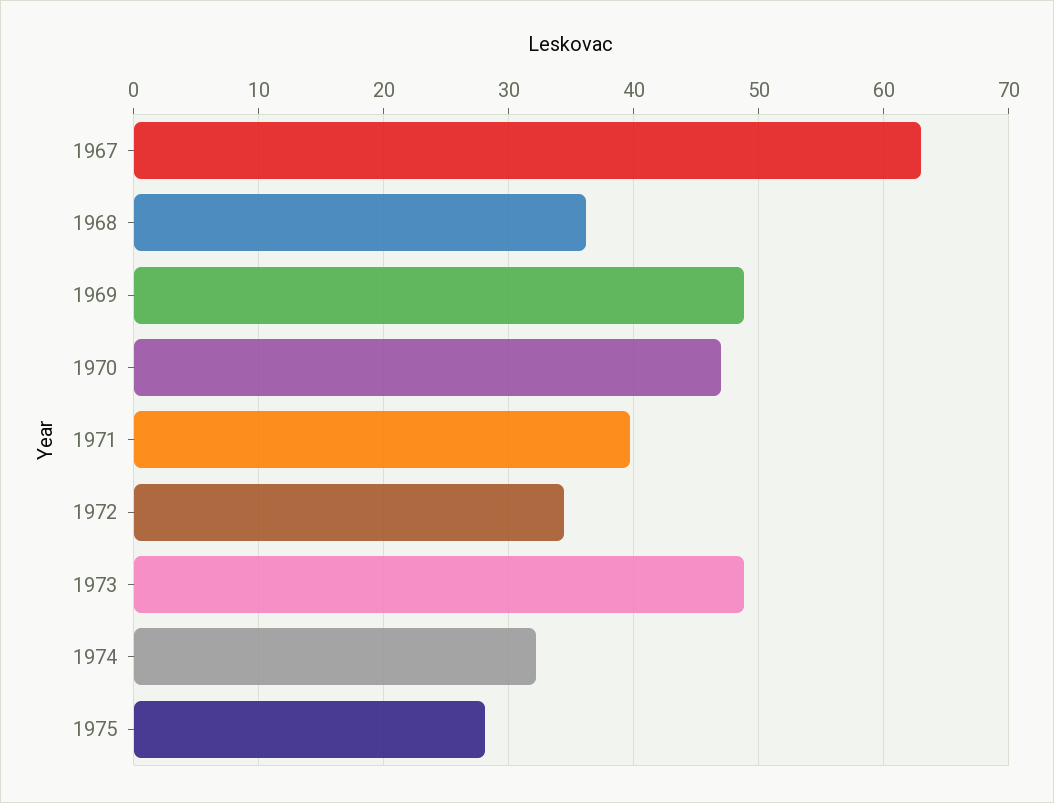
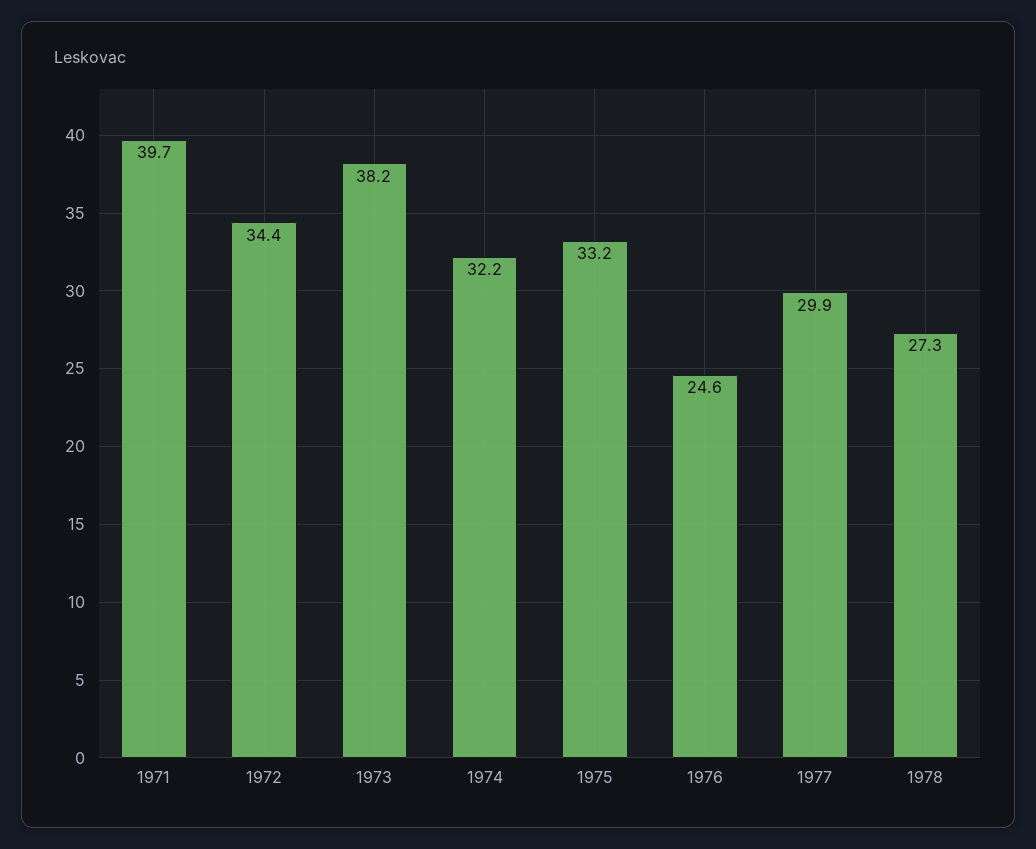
1967: 63 -> none
1968: 36 -> none
1969: 49 -> none
1970: 47 -> none
1973: 49 -> 38.2
1975: 28 -> 33.2
1976: none -> 24.6
1977: none -> 29.9
1978: none -> 27.3

